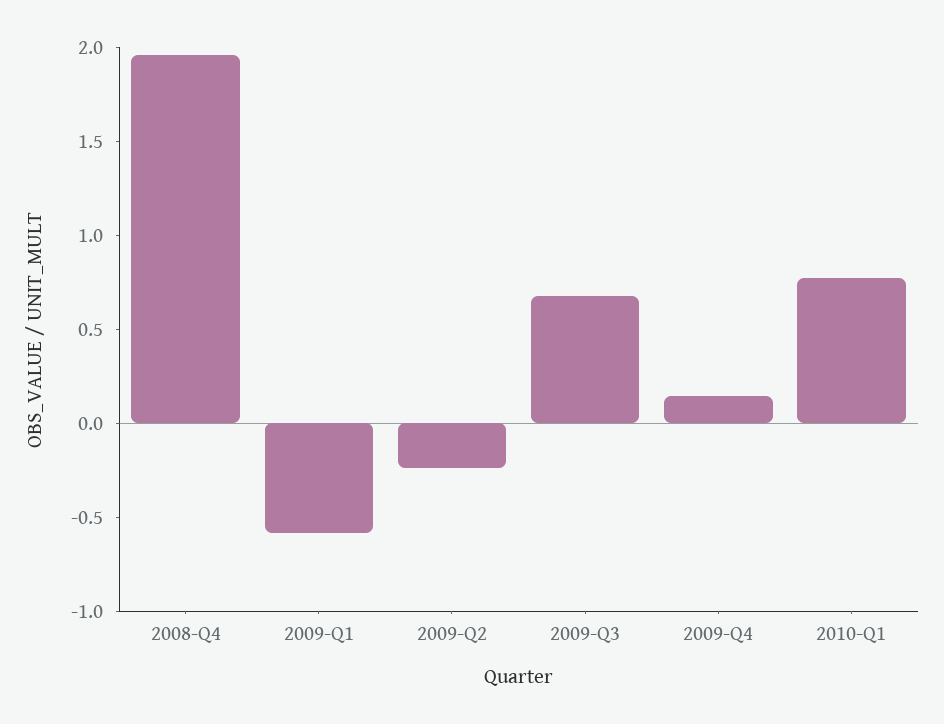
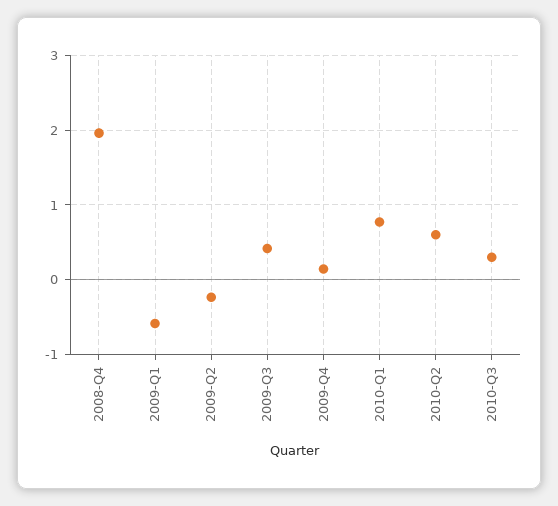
2009-Q3: 0.7 -> 0.4
2010-Q2: none -> 0.6
2010-Q3: none -> 0.3

